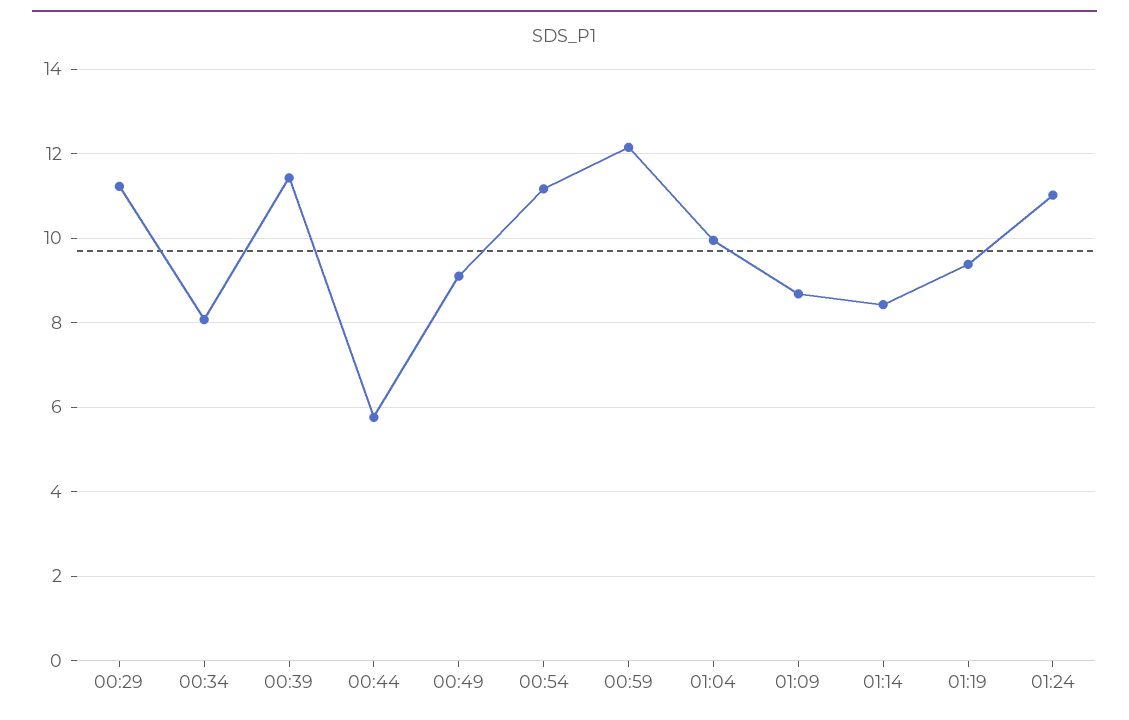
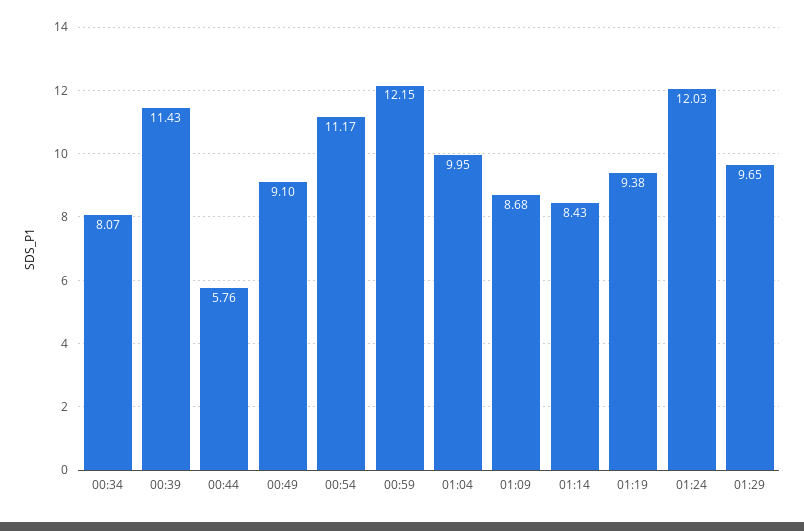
00:29: 11.2 -> none
01:24: 11 -> 12.03
01:29: none -> 9.65

